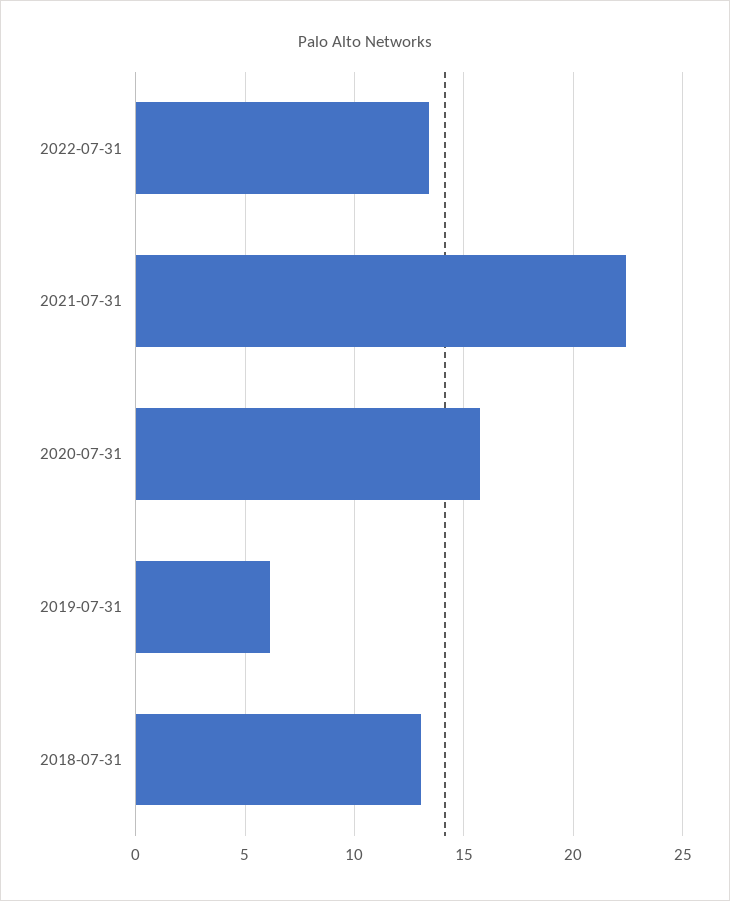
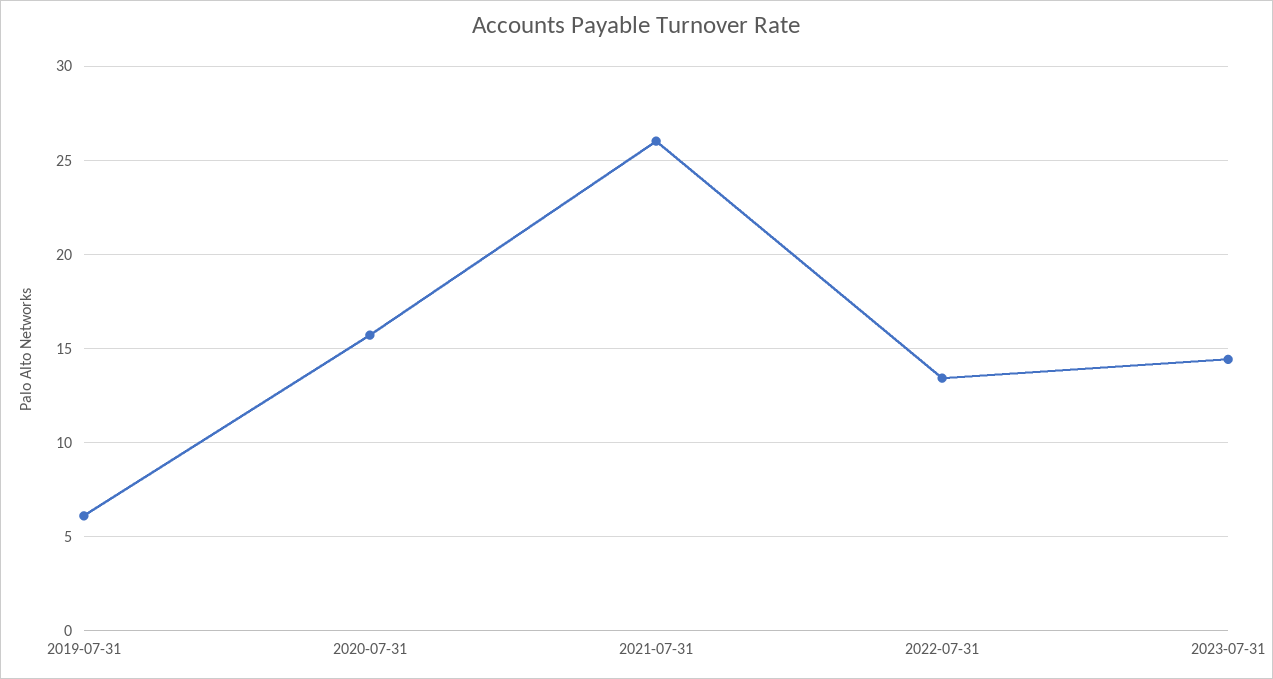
2021-07-31: 22.5 -> 26
2018-07-31: 13 -> none
2023-07-31: none -> 14.5

